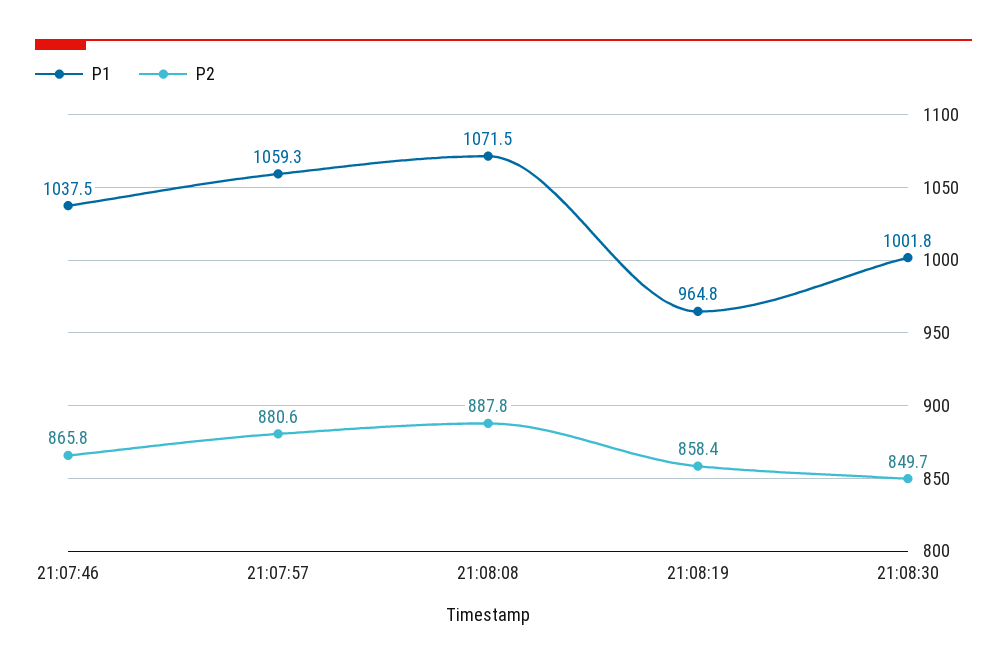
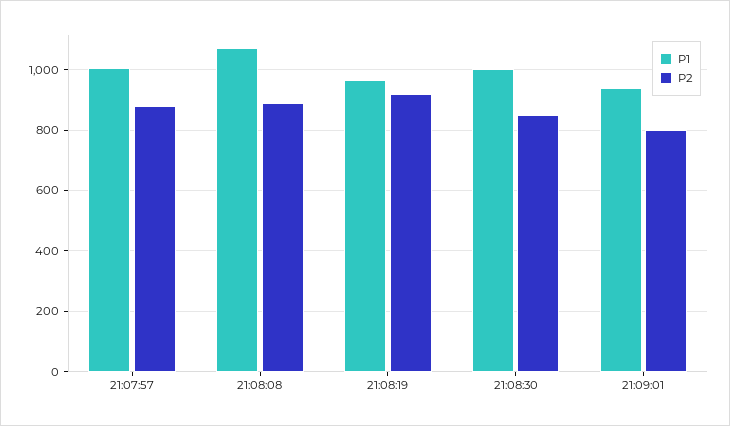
P1, 21:07:46: 1037.5 -> none
P2, 21:07:46: 865.8 -> none
P1, 21:07:57: 1059.3 -> 1000
P2, 21:08:19: 858.4 -> 920
P1, 21:09:01: none -> 940
P2, 21:09:01: none -> 800

